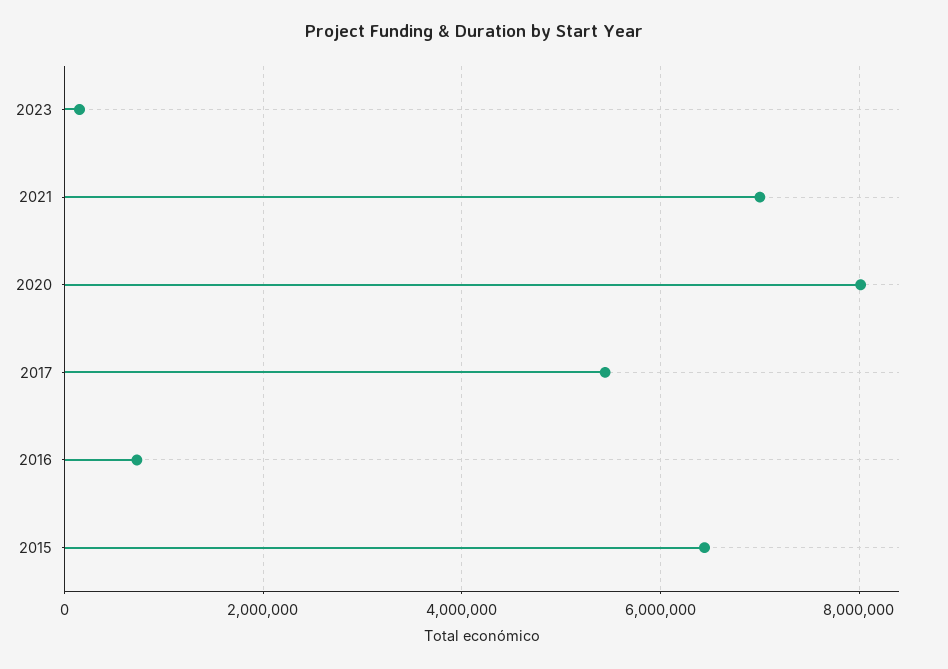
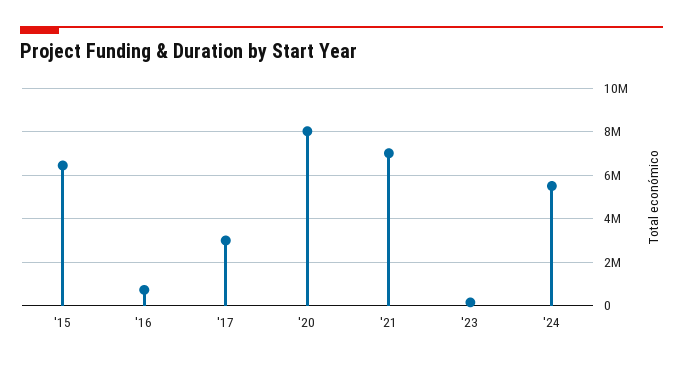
2017: 5400000 -> 3000000
'24: none -> 5500000

